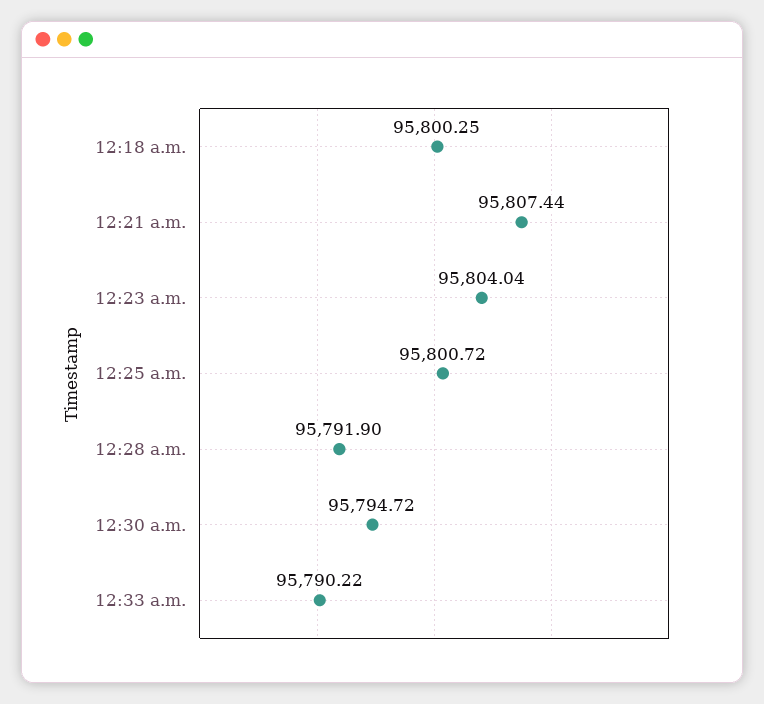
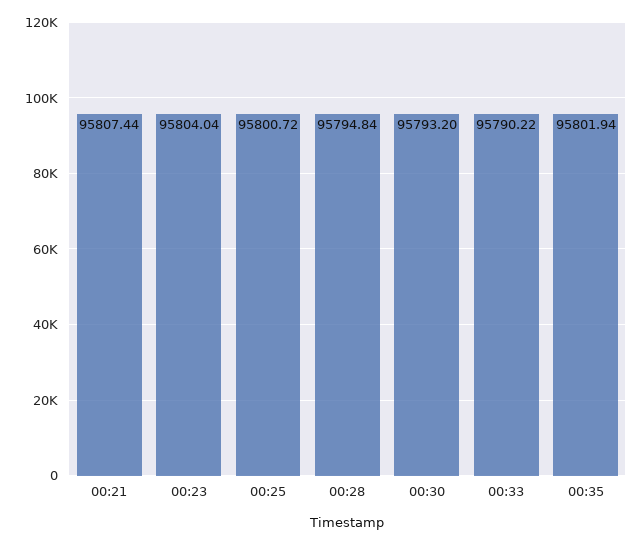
12:18 a.m.: 95800.25 -> none
12:28 a.m.: 95791.9 -> 95794.84
12:30 a.m.: 95794.72 -> 95793.2
00:35: none -> 95801.94

